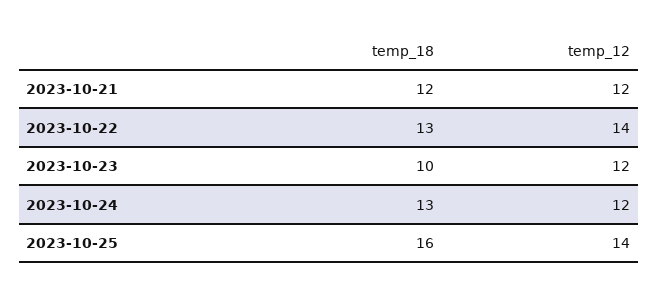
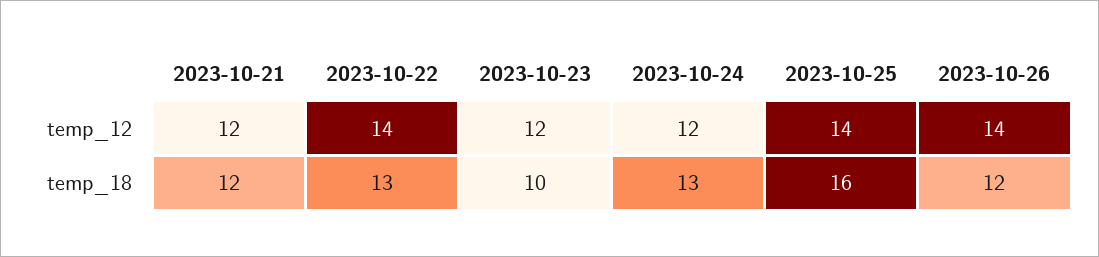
temp_12, 2023-10-26: none -> 14
temp_18, 2023-10-26: none -> 12

